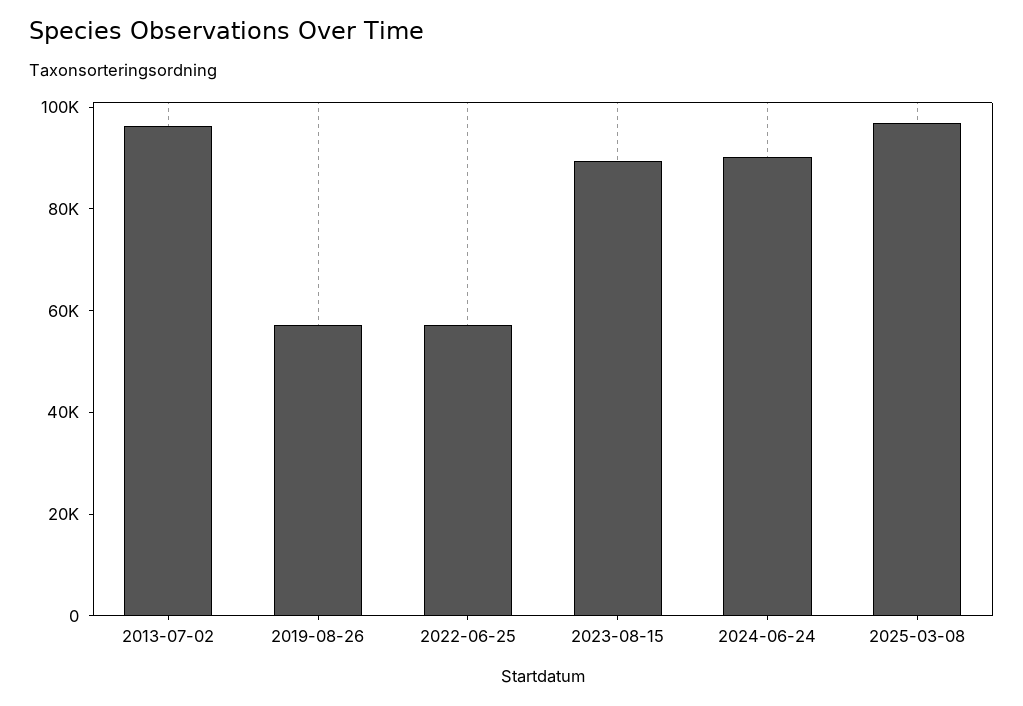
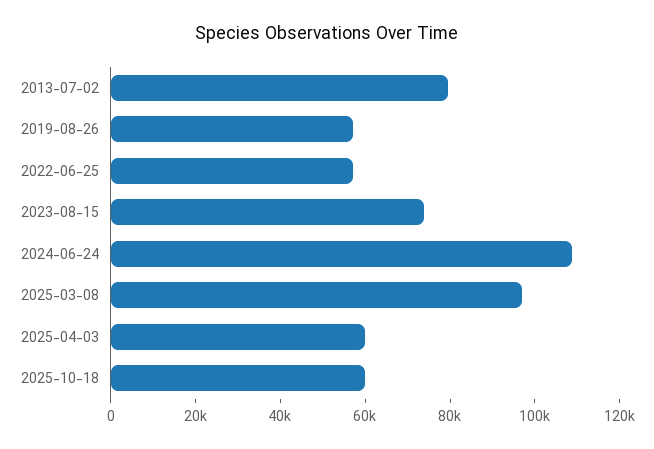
2013-07-02: 95000 -> 80000
2023-08-15: 90000 -> 75000
2024-06-24: 90000 -> 110000
2025-04-03: none -> 60000
2025-10-18: none -> 60000

